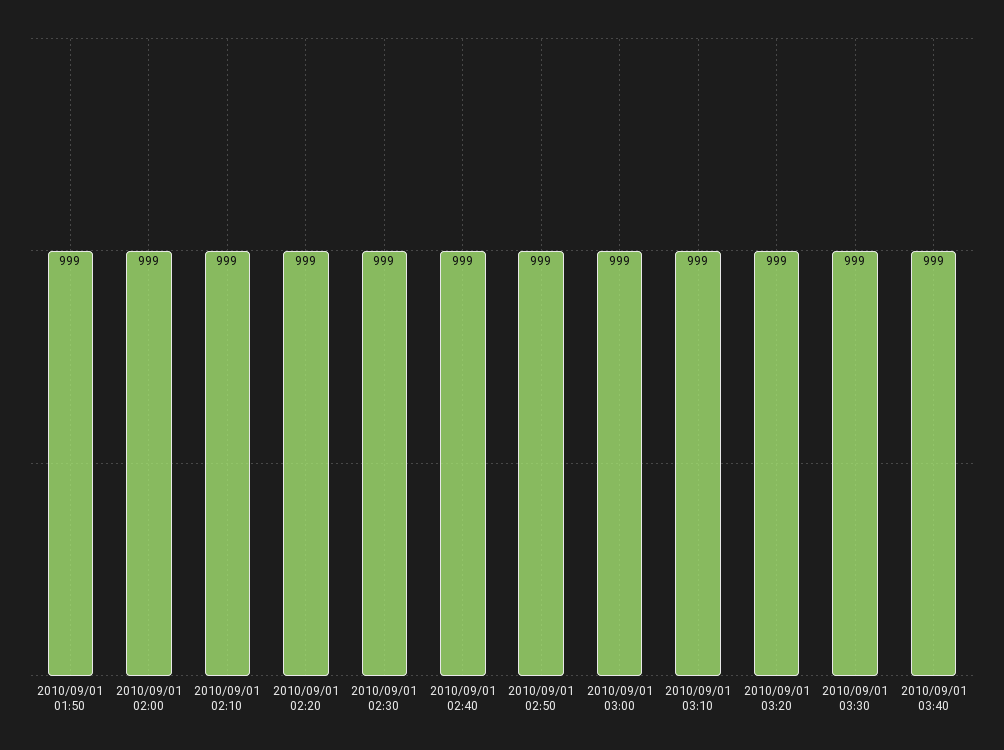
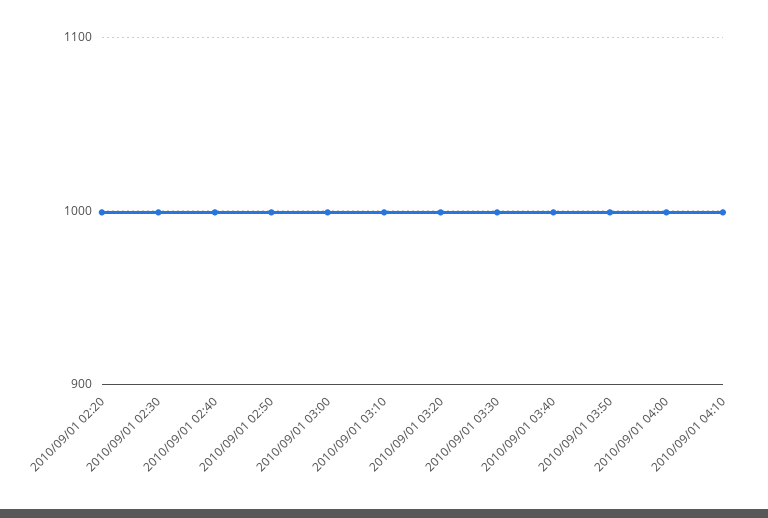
2010/09/01 01:50: 999 -> none
2010/09/01 02:00: 999 -> none
2010/09/01 02:10: 999 -> none
2010/09/01 03:50: none -> 1000
2010/09/01 04:00: none -> 1000
2010/09/01 04:10: none -> 1000

